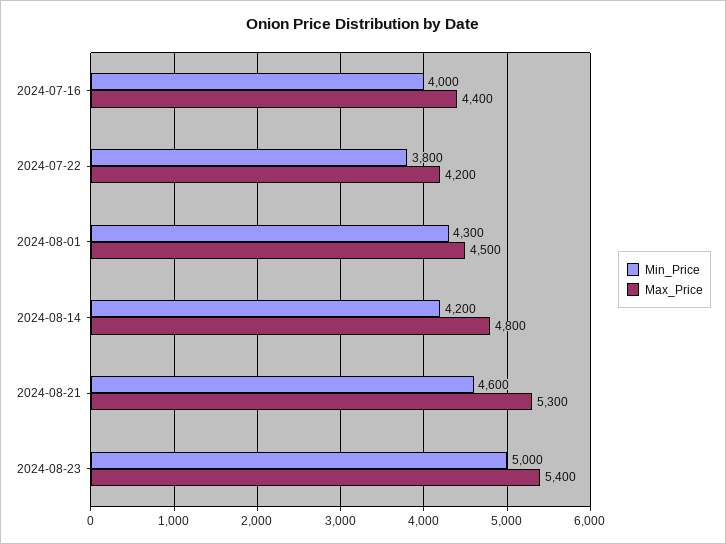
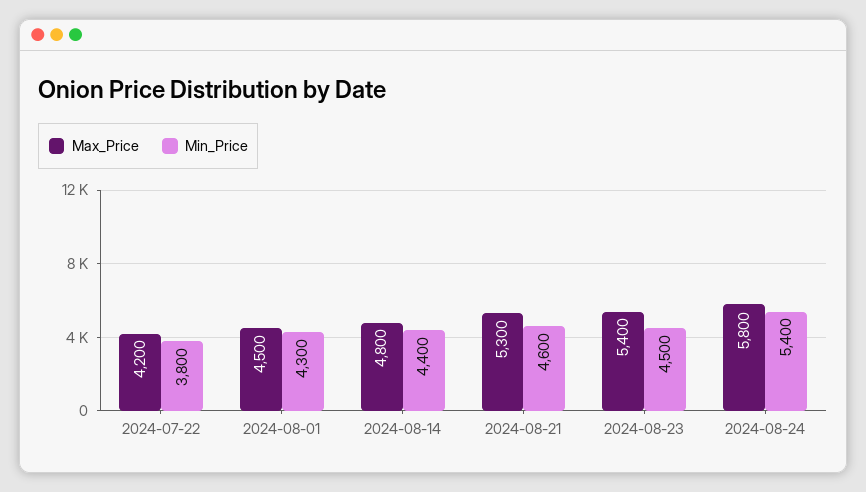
Min_Price, 2024-07-16: 4000 -> none
Max_Price, 2024-07-16: 4400 -> none
Min_Price, 2024-08-14: 4200 -> 4400
Min_Price, 2024-08-23: 5000 -> 4500
Max_Price, 2024-08-24: none -> 5800
Min_Price, 2024-08-24: none -> 5400

